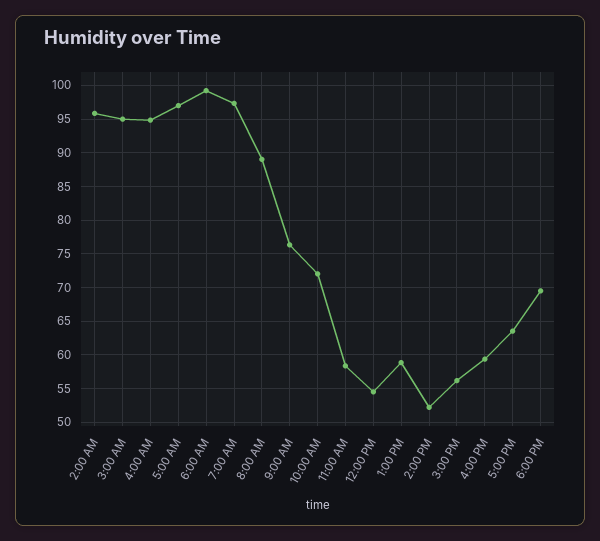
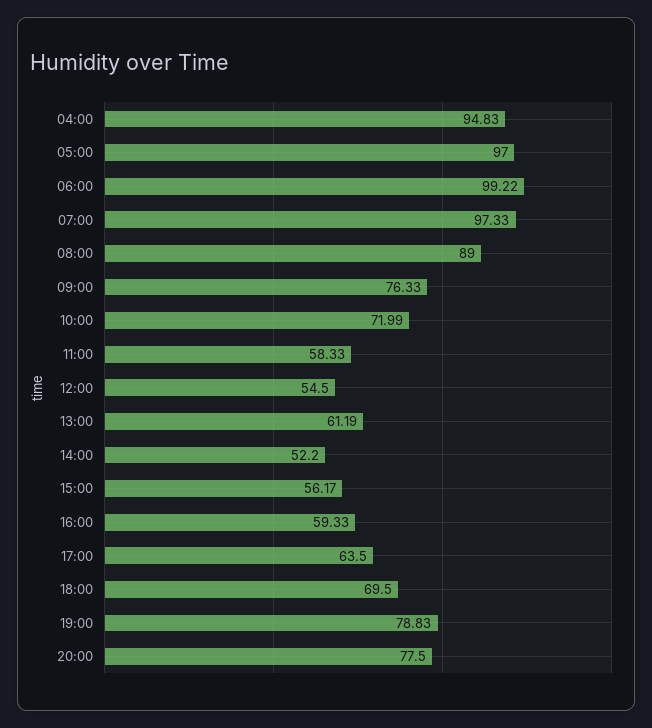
2:00 AM: 96 -> none
3:00 AM: 95 -> none
1:00 PM: 59 -> 61.19
19:00: none -> 78.83
20:00: none -> 77.5

